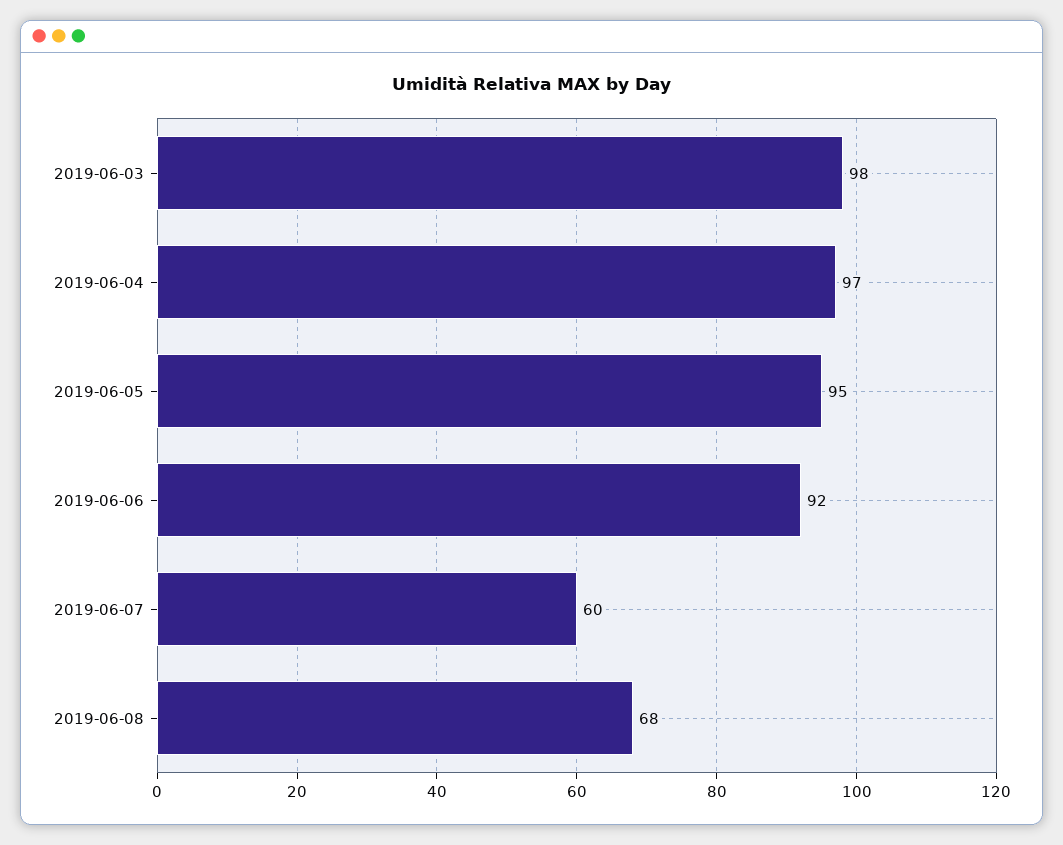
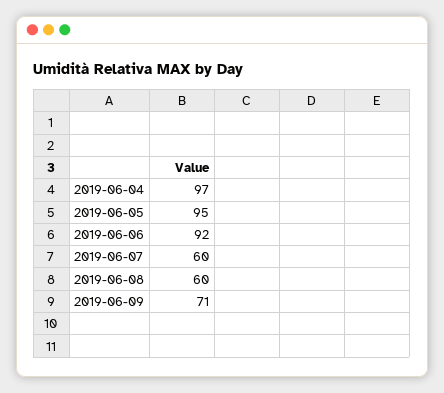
2019-06-03: 98 -> none
2019-06-08: 68 -> 60
2019-06-09: none -> 71

